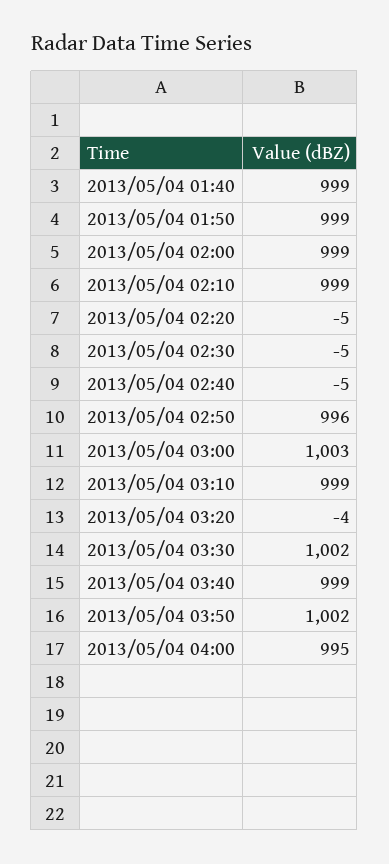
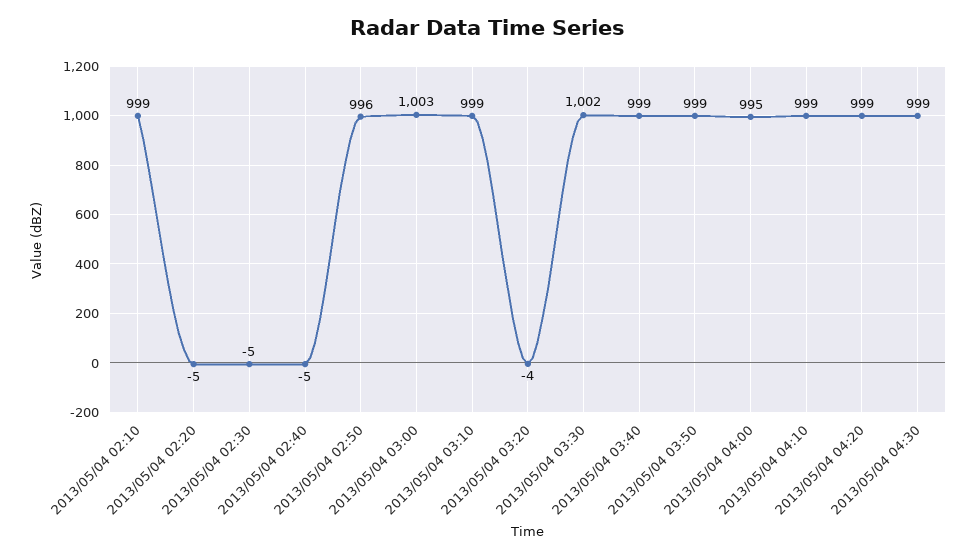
2013/05/04 01:40: 999 -> none
2013/05/04 01:50: 999 -> none
2013/05/04 02:00: 999 -> none
2013/05/04 03:50: 1002 -> 999
2013/05/04 04:10: none -> 999
2013/05/04 04:20: none -> 999
2013/05/04 04:30: none -> 999

